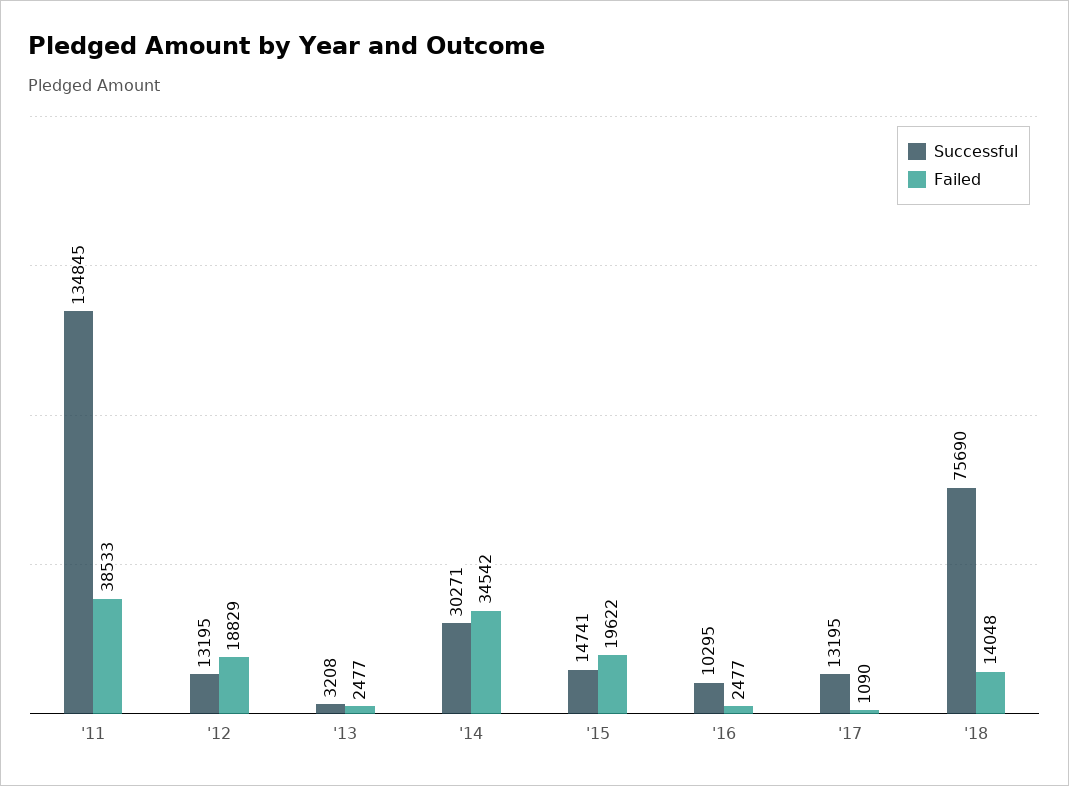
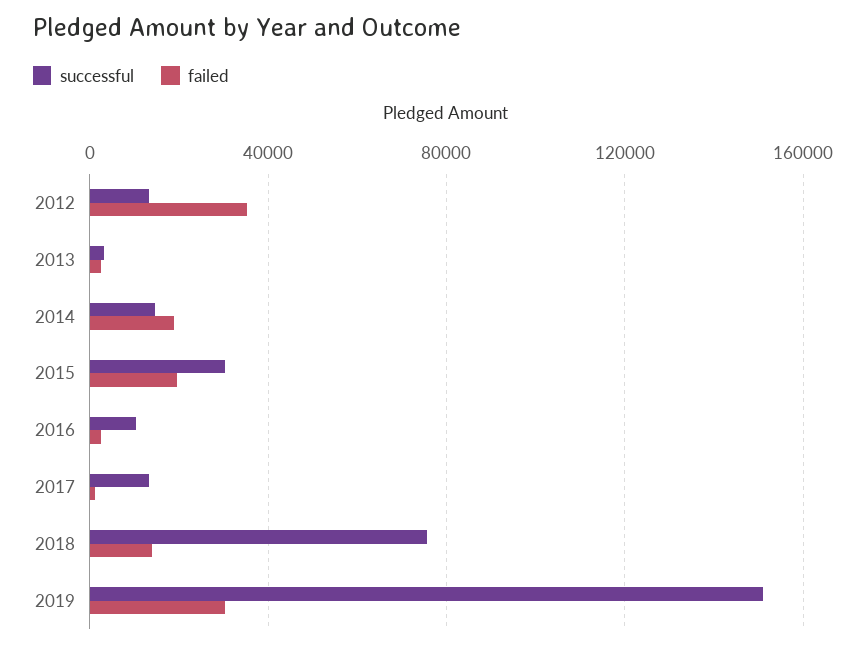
Successful, '11: 134845 -> none
Failed, '11: 38533 -> none
Failed, '12: 18829 -> 35000
Successful, '14: 30271 -> 15000
Failed, '14: 34542 -> 20000
Successful, '15: 14741 -> 30000
Successful, 2019: none -> 150000
Failed, 2019: none -> 30000

